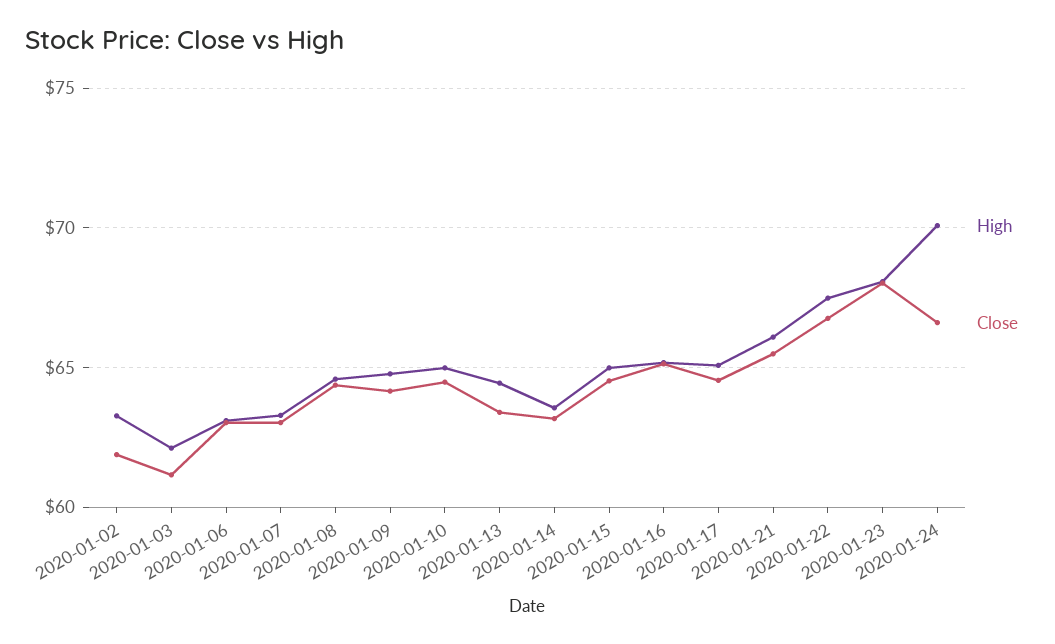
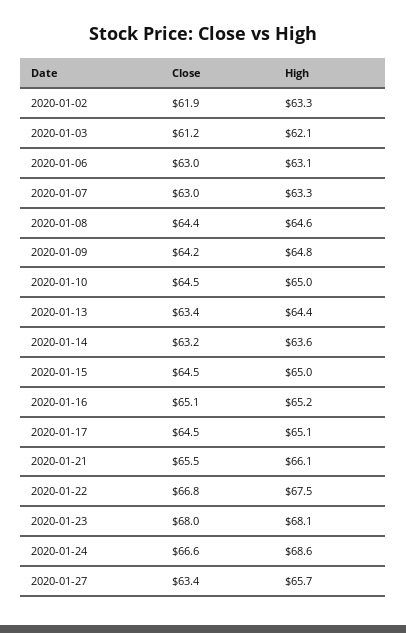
High, 2020-01-24: 70 -> 68.6
Close, 2020-01-27: none -> 63.4
High, 2020-01-27: none -> 65.7

